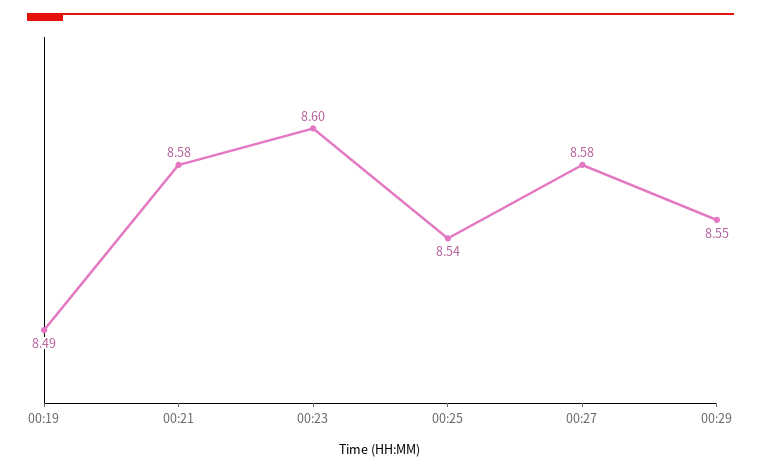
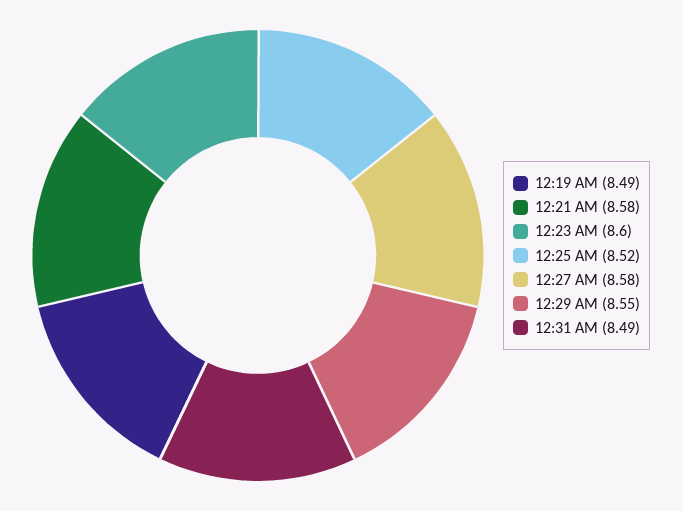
00:25: 8.54 -> 8.52
12:31 AM: none -> 8.49

